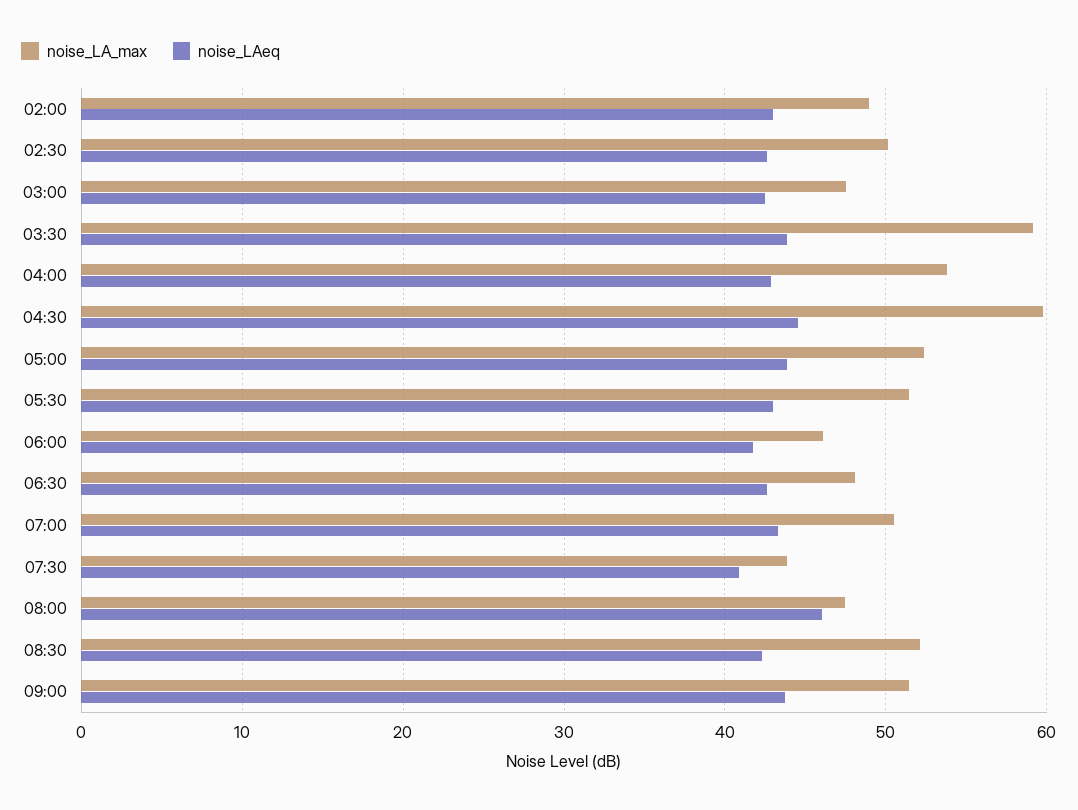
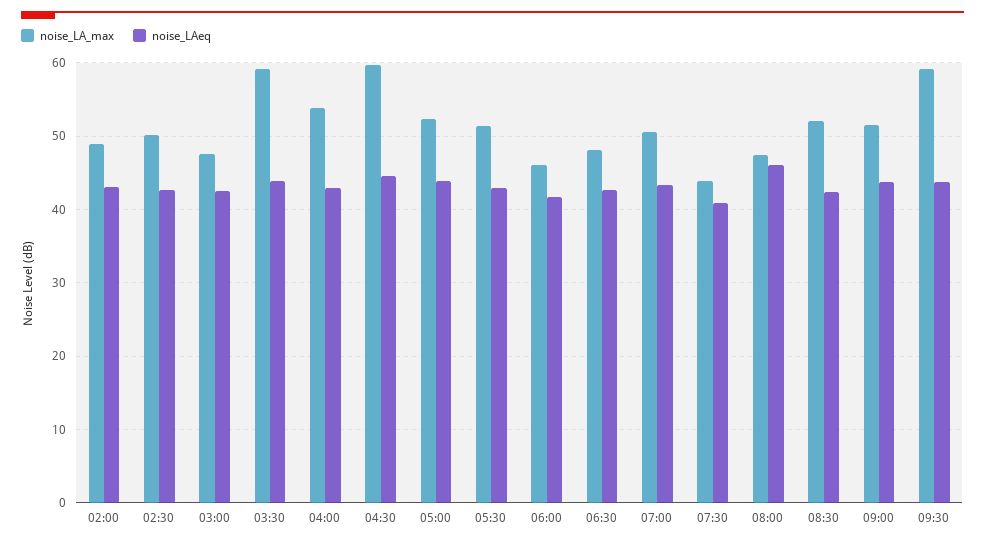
noise_LA_max, 09:30: none -> 59
noise_LAeq, 09:30: none -> 44

